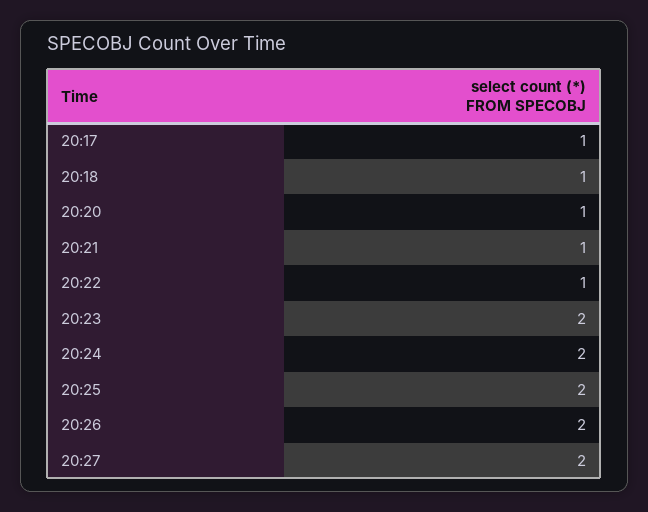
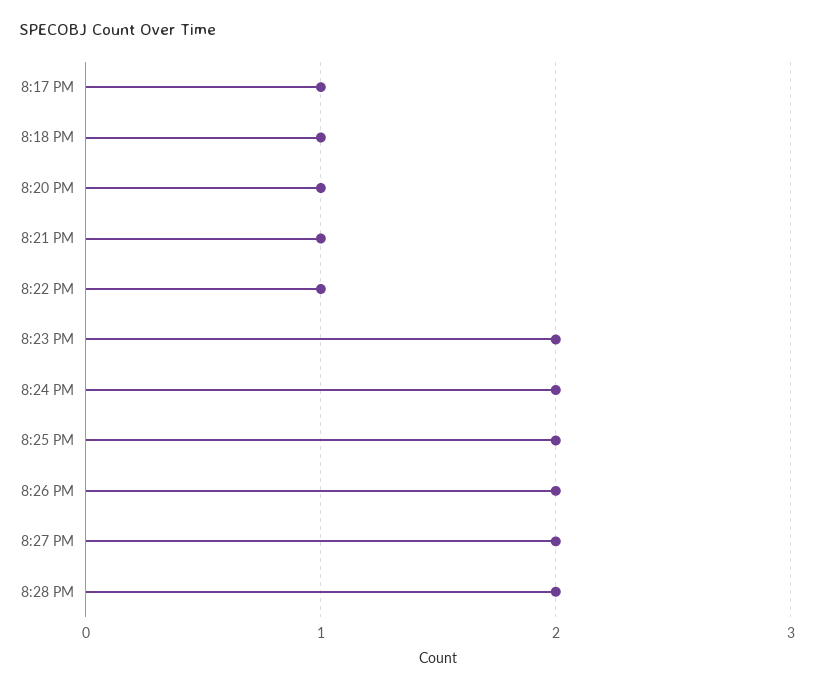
8:28 PM: none -> 2

